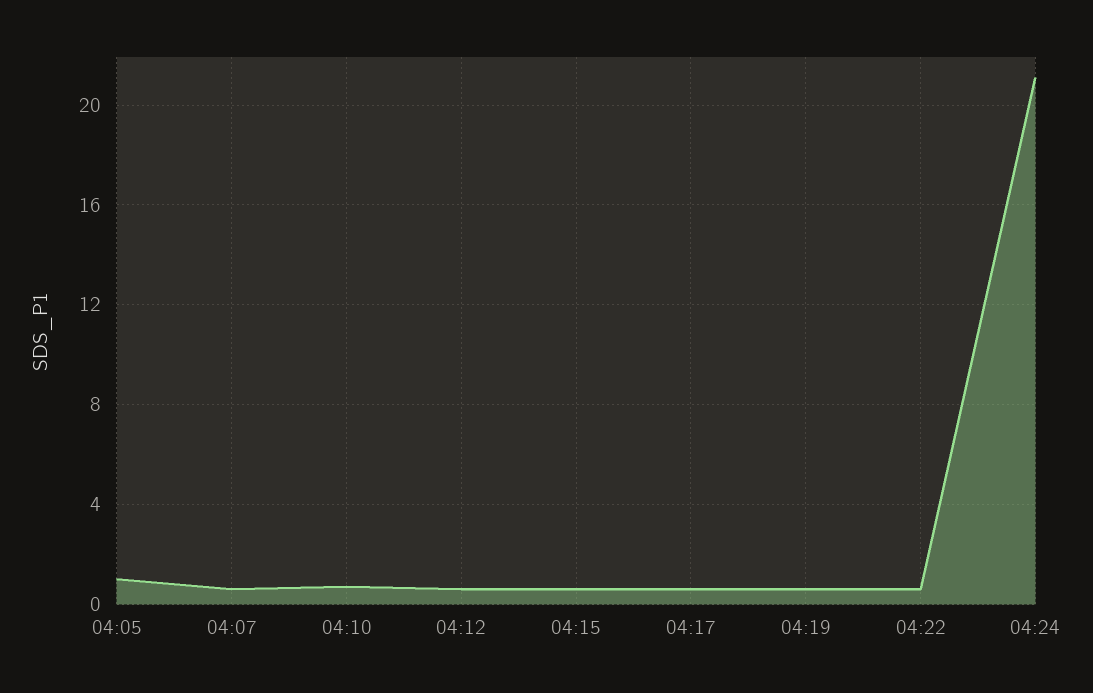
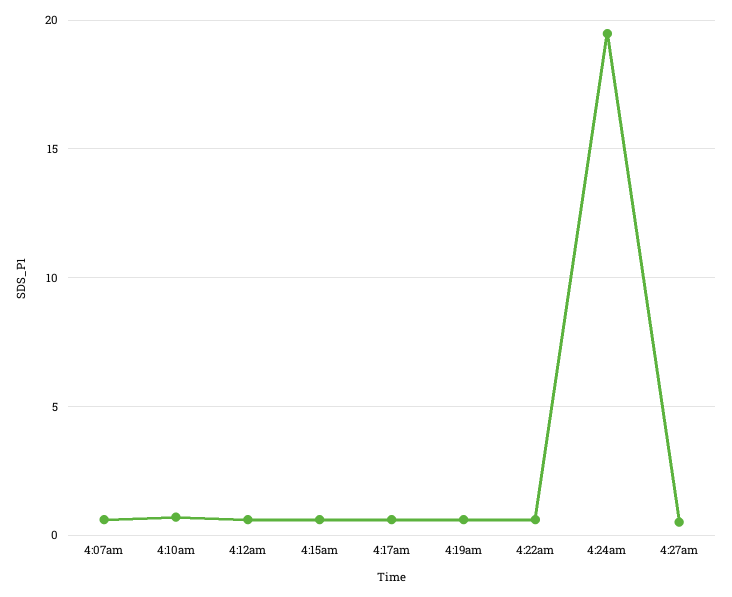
04:05: 1 -> none
04:24: 21 -> 19.5
4:27am: none -> 0.5

